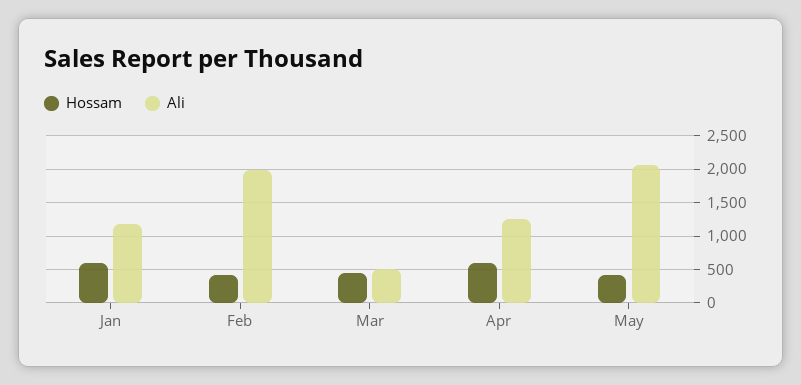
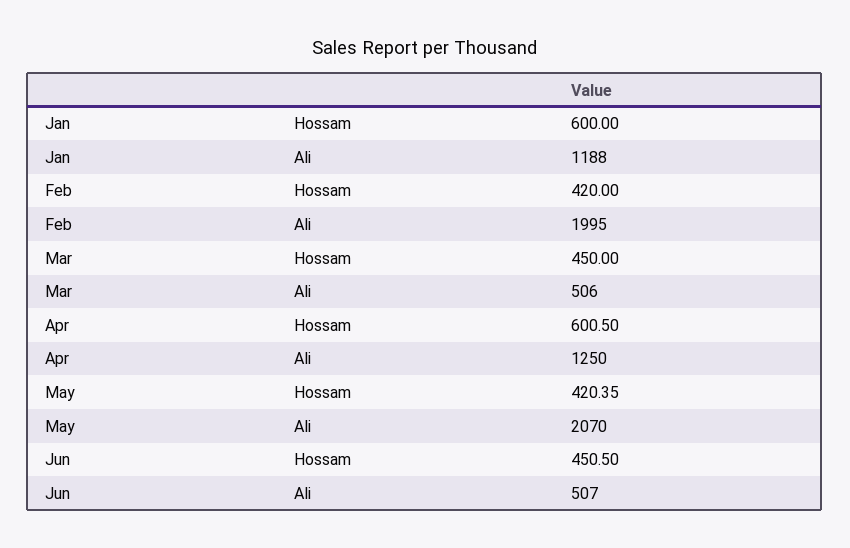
Hossam, Jun: none -> 450.5
Ali, Jun: none -> 507

